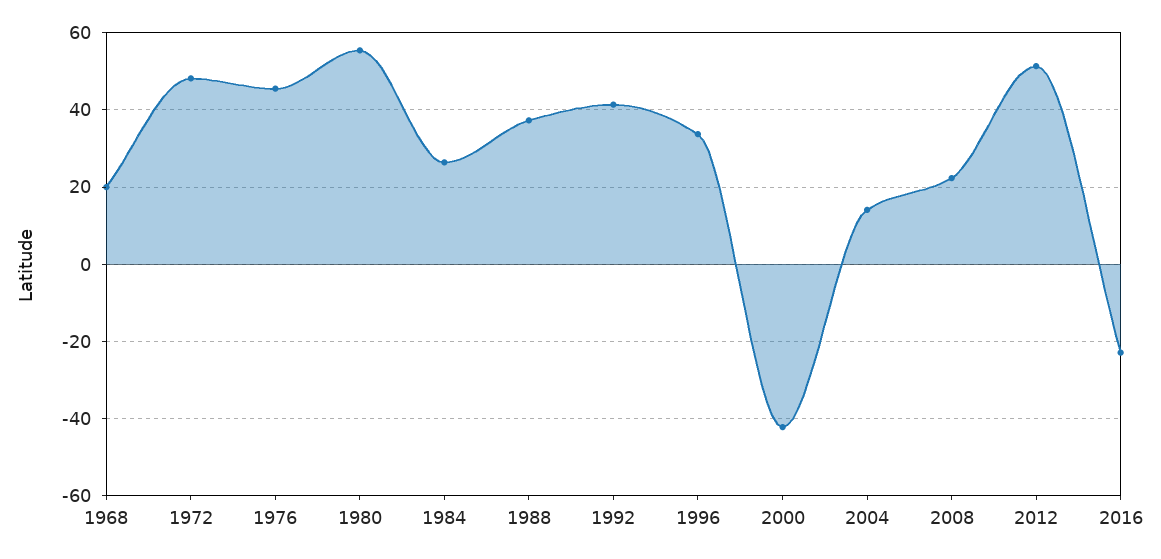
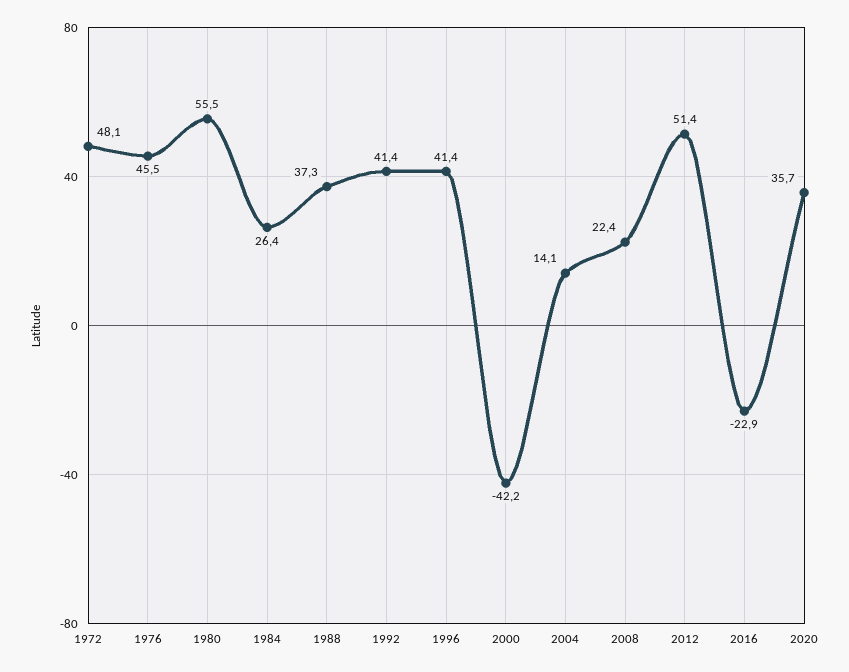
1968: 20 -> none
1996: 34 -> 41.4
2020: none -> 35.7

